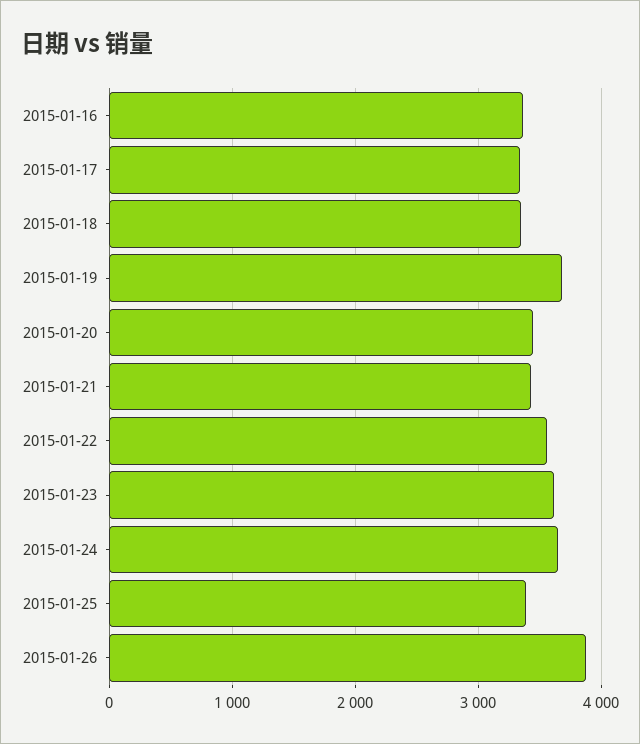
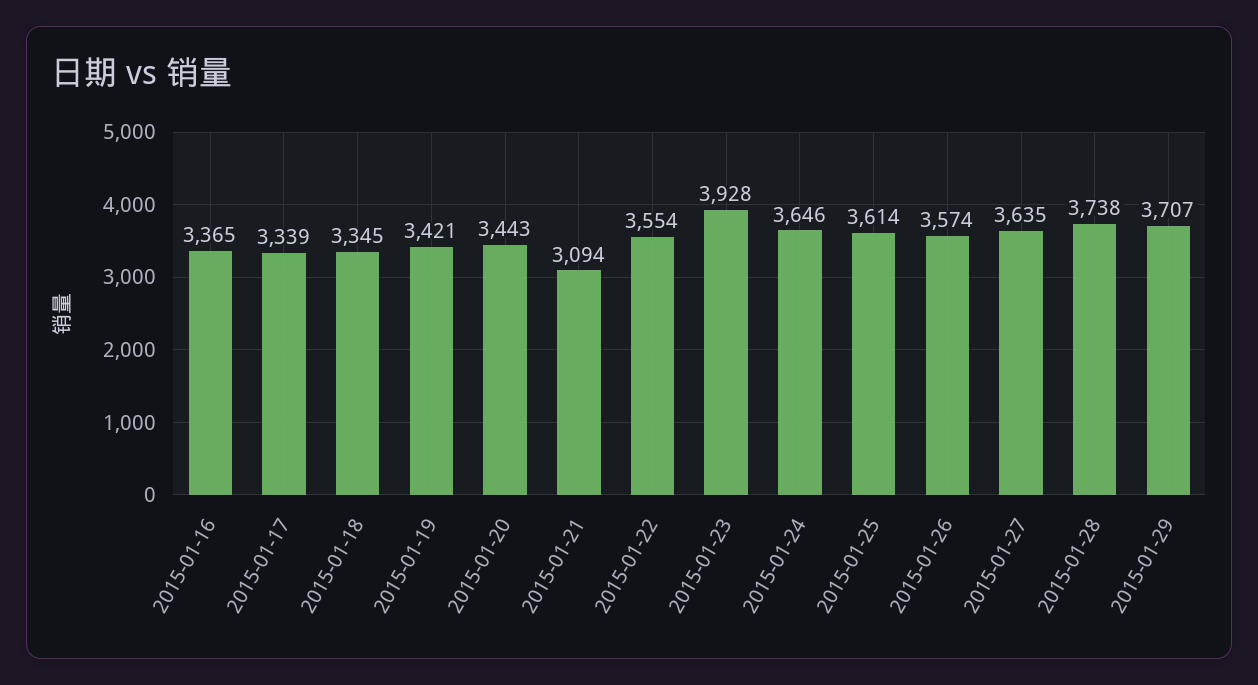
2015-01-19: 3700 -> 3421
2015-01-21: 3400 -> 3094
2015-01-23: 3600 -> 3928
2015-01-25: 3400 -> 3614
2015-01-26: 3900 -> 3574
2015-01-27: none -> 3635
2015-01-28: none -> 3738
2015-01-29: none -> 3707

